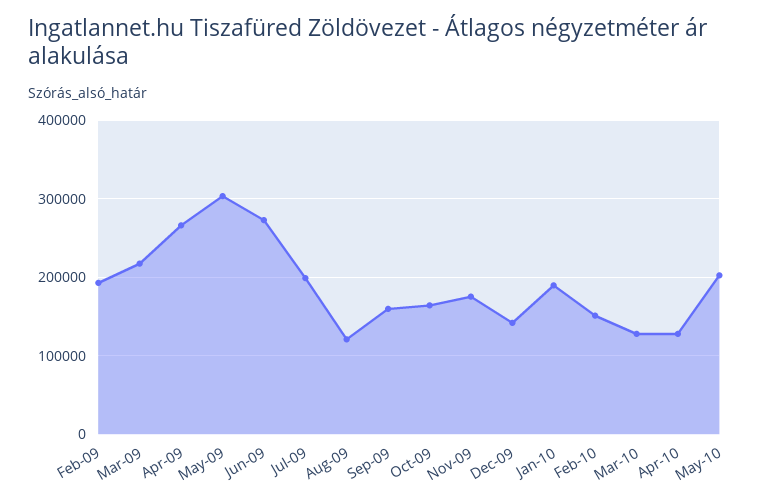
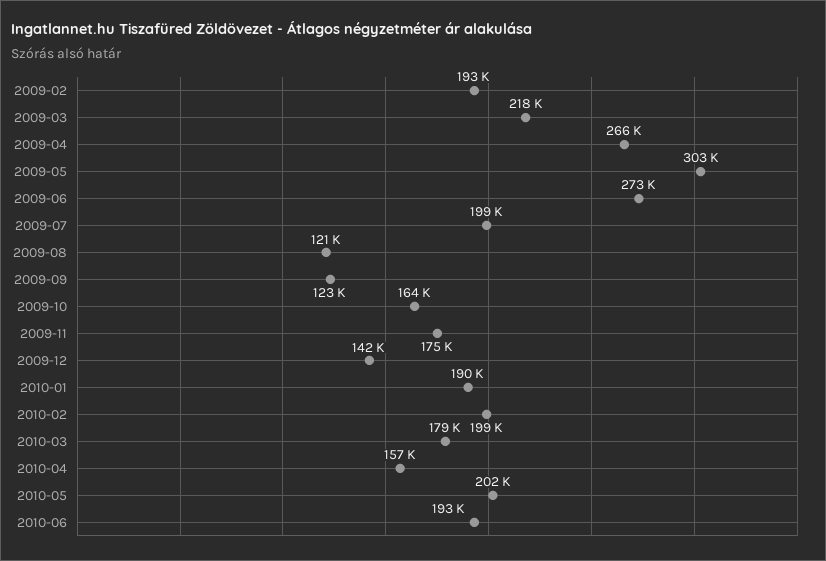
Sep-09: 160000 -> 123000
Feb-10: 150000 -> 199000
Mar-10: 130000 -> 179000
Apr-10: 130000 -> 157000
2010-06: none -> 193000

